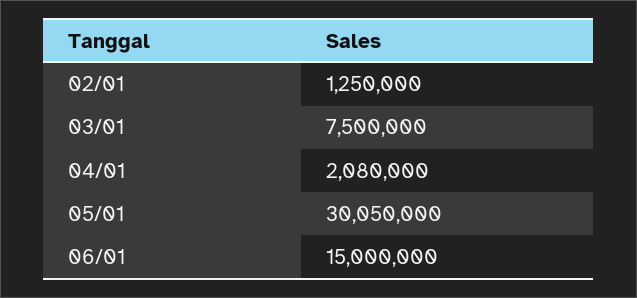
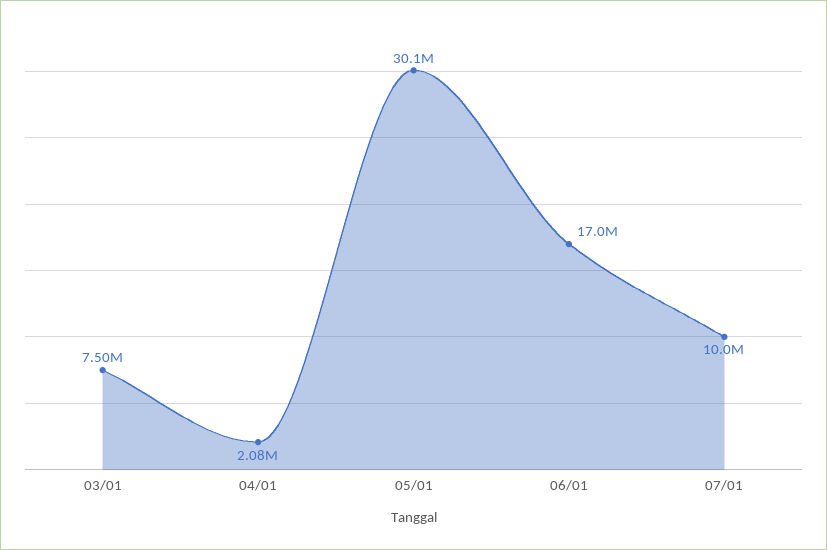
02/01: 1250000 -> none
06/01: 15000000 -> 17000000
07/01: none -> 10000000

